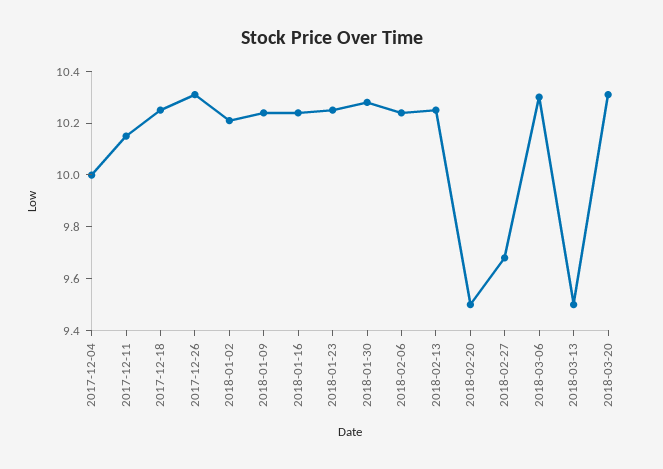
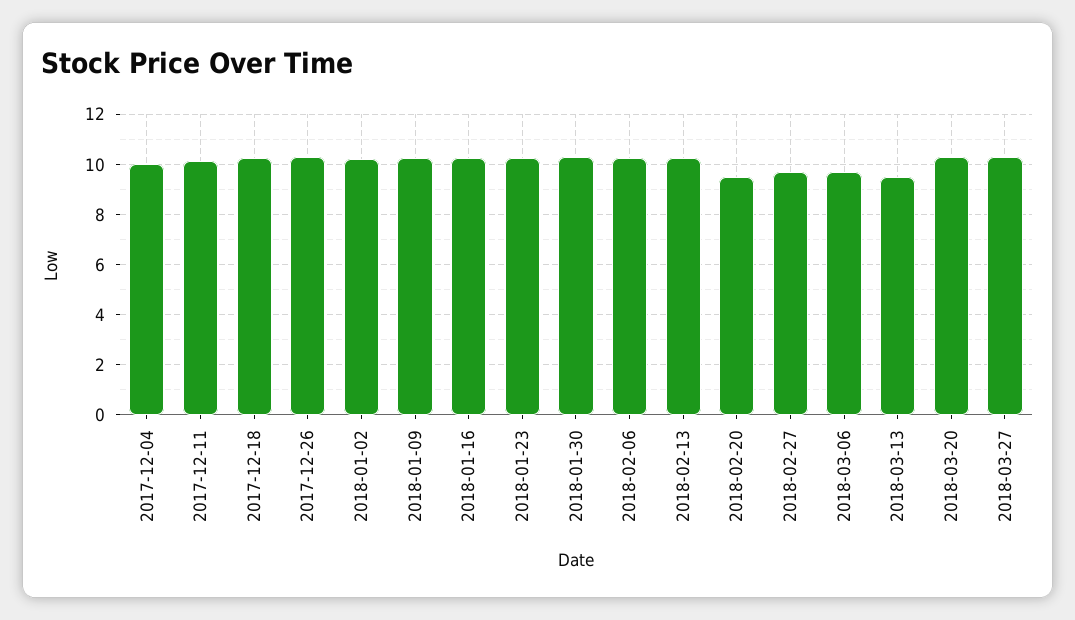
2018-03-06: 10.3 -> 9.75
2018-03-27: none -> 10.25

